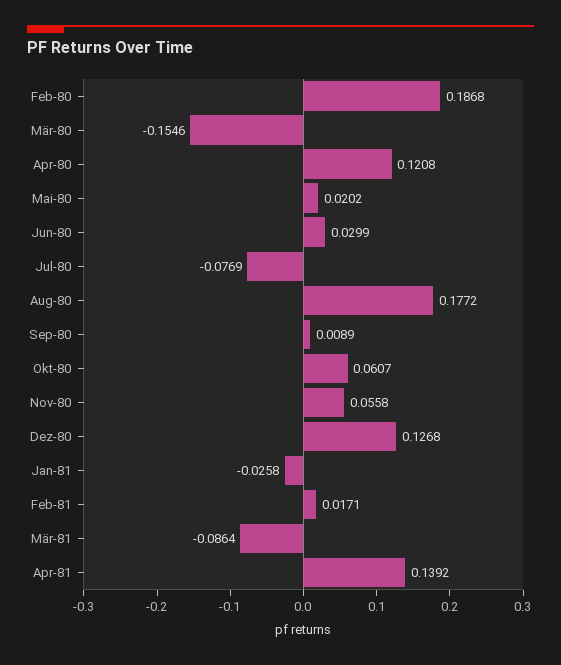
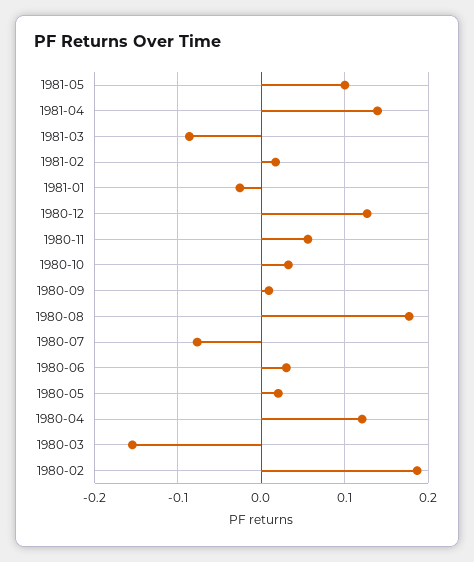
Okt-80: 0.0607 -> 0.03
1981-05: none -> 0.1

